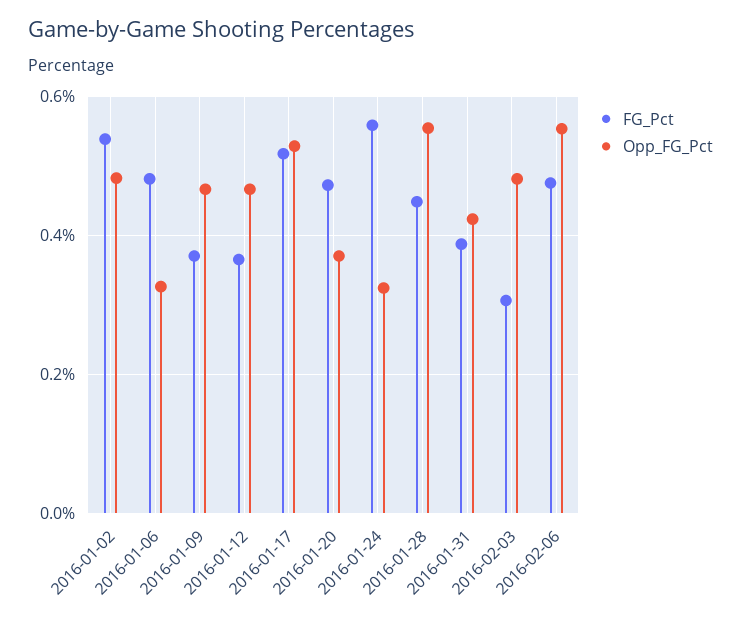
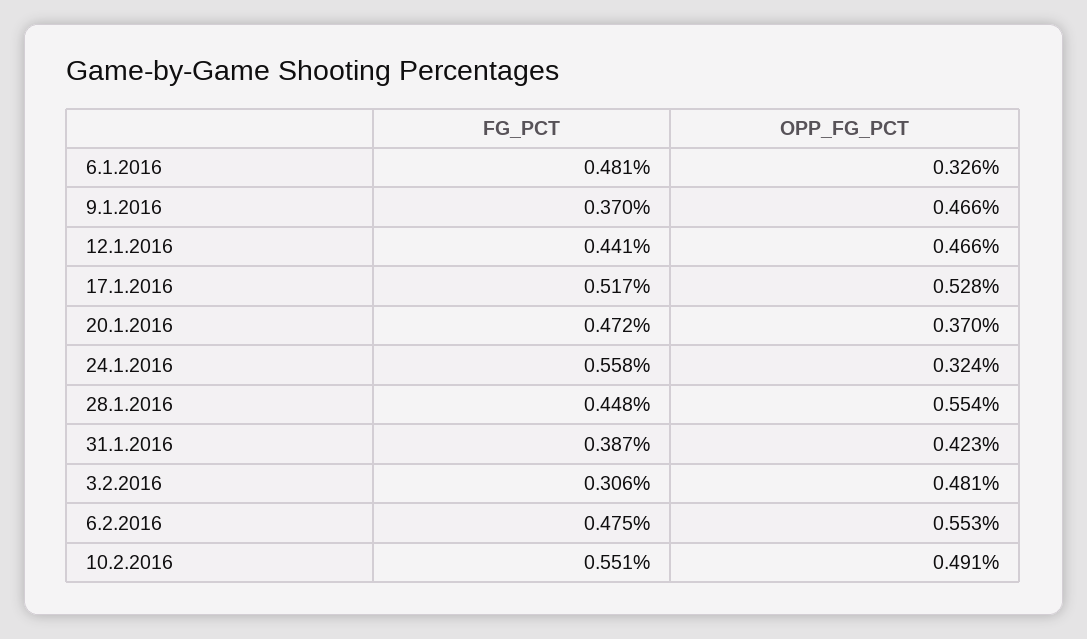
FG_Pct, 2016-01-02: 0.54 -> none
Opp_FG_Pct, 2016-01-02: 0.48 -> none
FG_Pct, 2016-01-12: 0.36 -> 0.441
FG_Pct, 10.2.2016: none -> 0.551
Opp_FG_Pct, 10.2.2016: none -> 0.491

